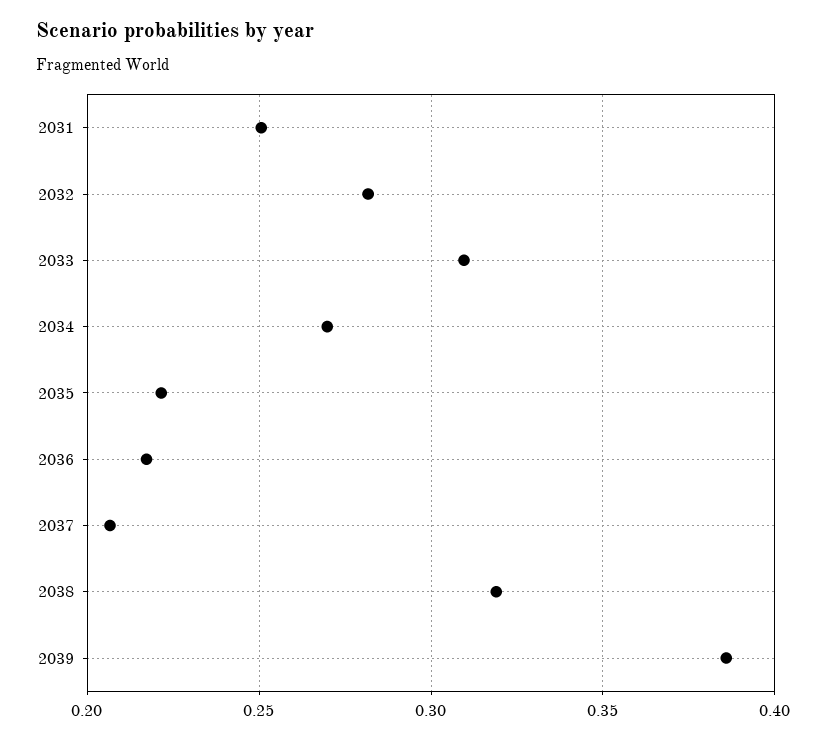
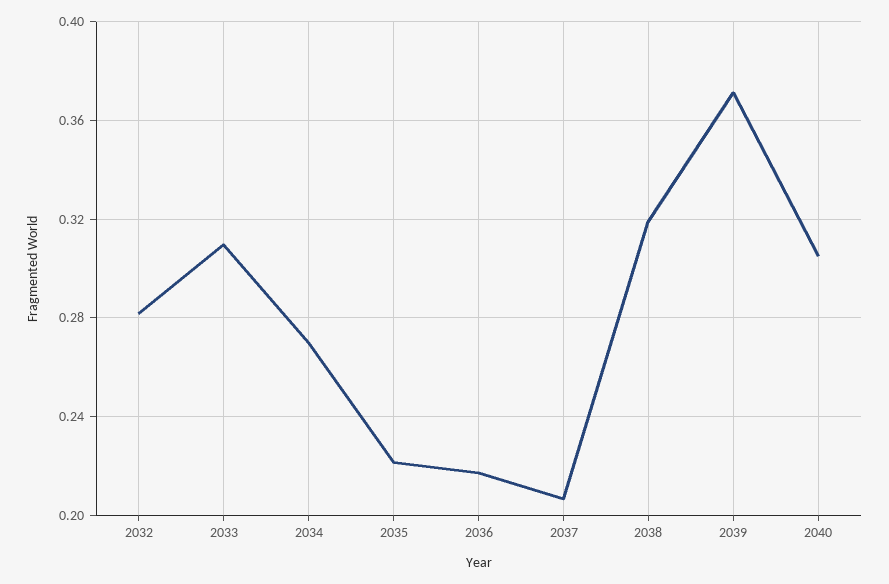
2031: 0.25 -> none
2039: 0.385 -> 0.37
2040: none -> 0.305

